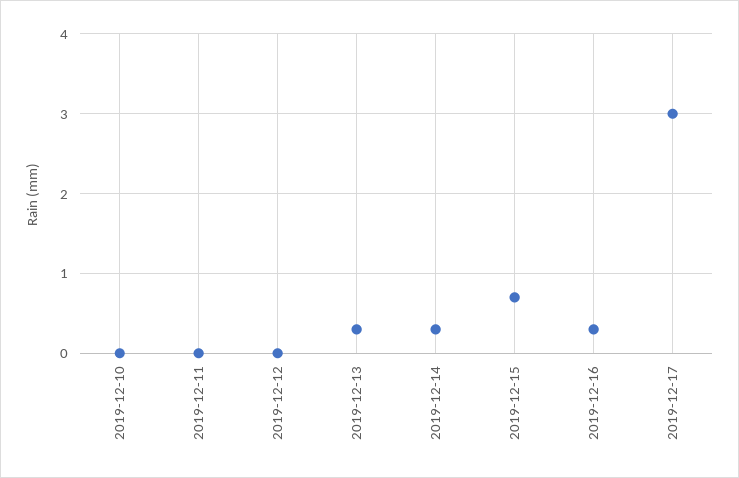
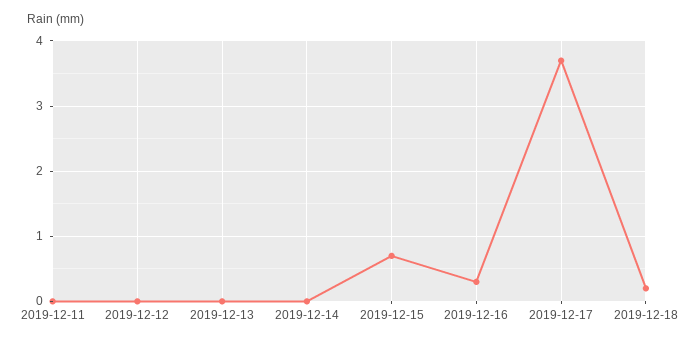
2019-12-10: 0 -> none
2019-12-13: 0.3 -> 0
2019-12-14: 0.3 -> 0
2019-12-17: 3 -> 3.7
2019-12-18: none -> 0.2

